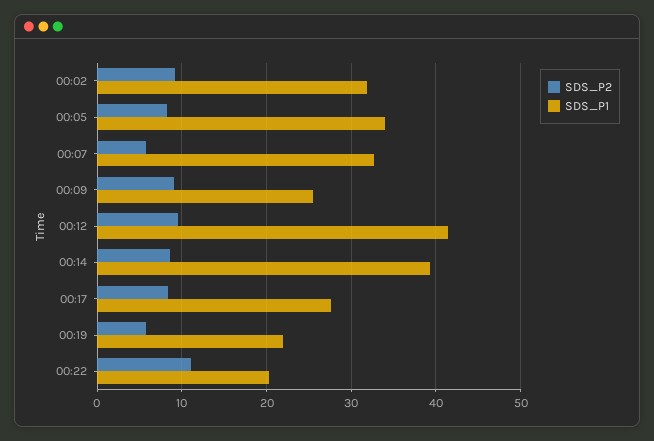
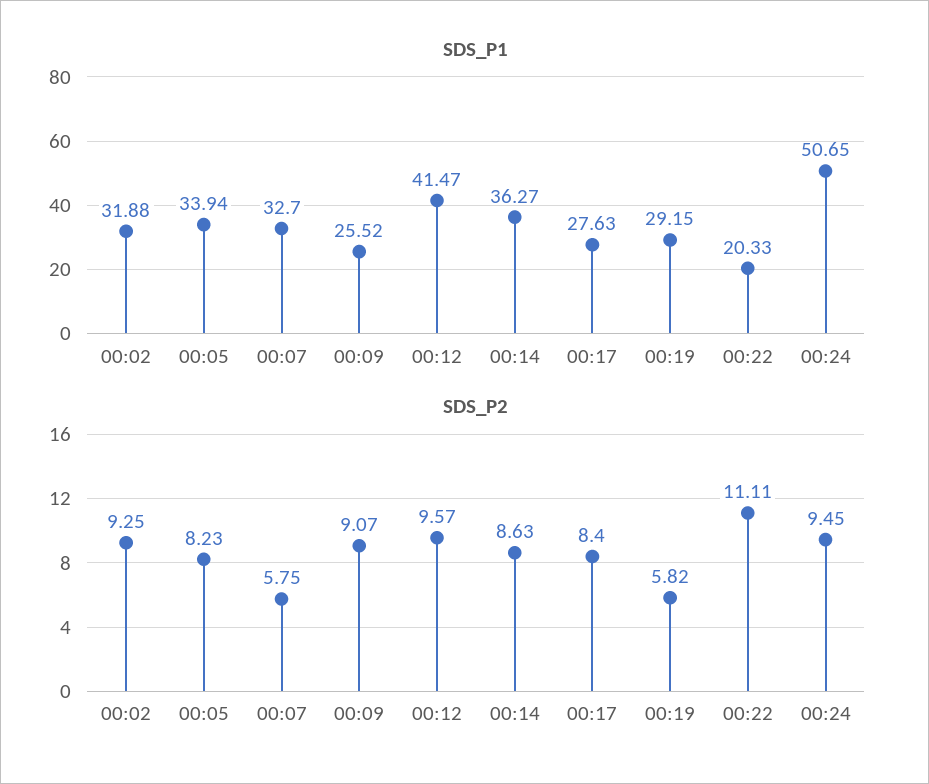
SDS_P1, 00:14: 39 -> 36.27
SDS_P1, 00:19: 22 -> 29.15
SDS_P1, 00:24: none -> 50.65
SDS_P2, 00:24: none -> 9.45

